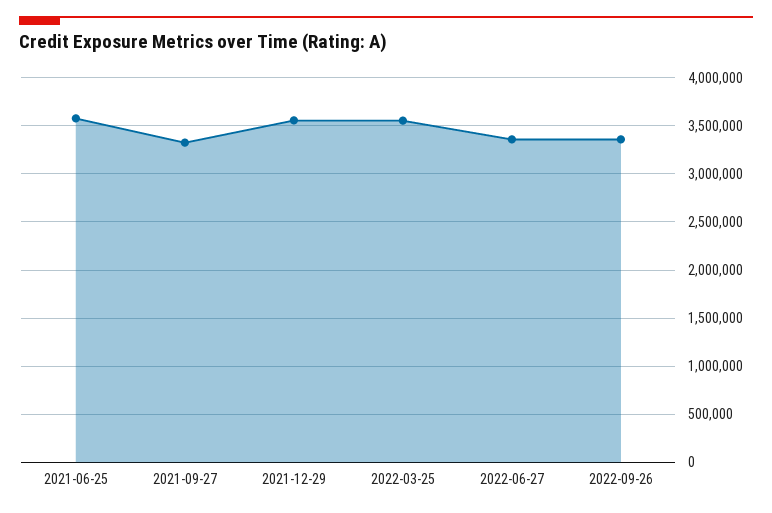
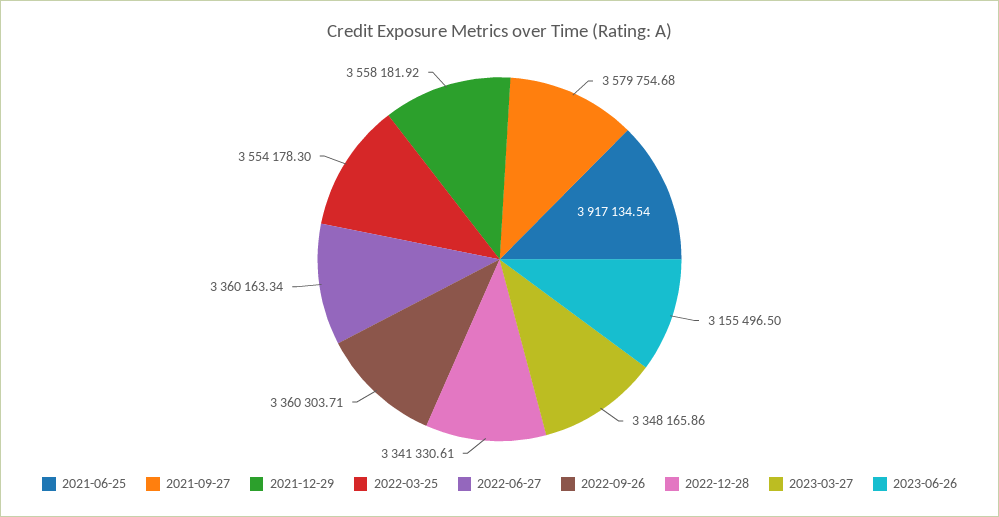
2021-06-25: 3600000 -> 3917134.54
2021-09-27: 3300000 -> 3579754.68
2022-12-28: none -> 3341330.61
2023-03-27: none -> 3348165.86
2023-06-26: none -> 3155496.5

